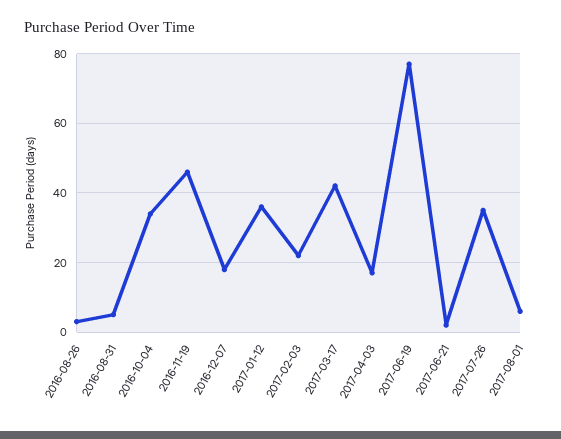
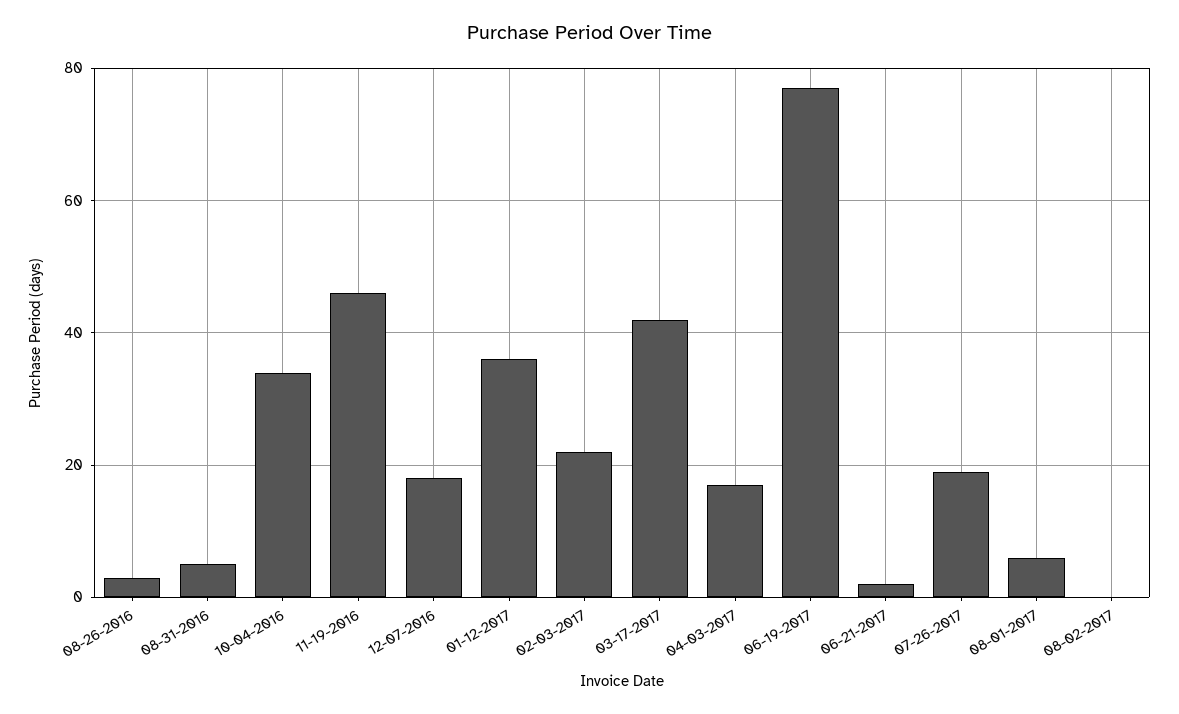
2017-07-26: 35 -> 20
08-02-2017: none -> 0

